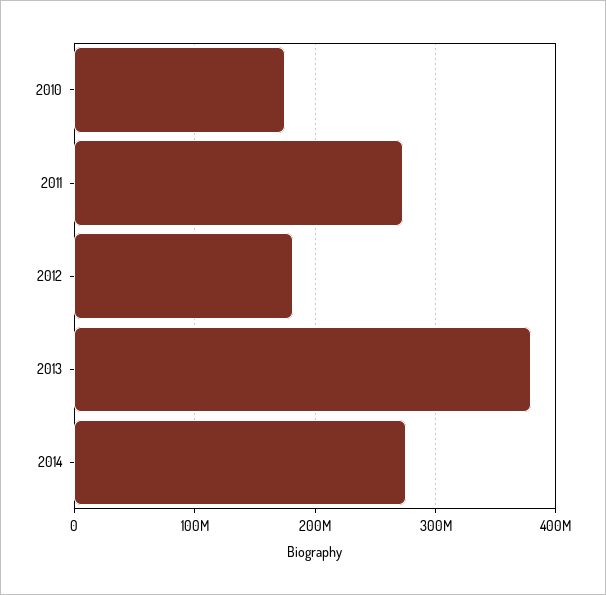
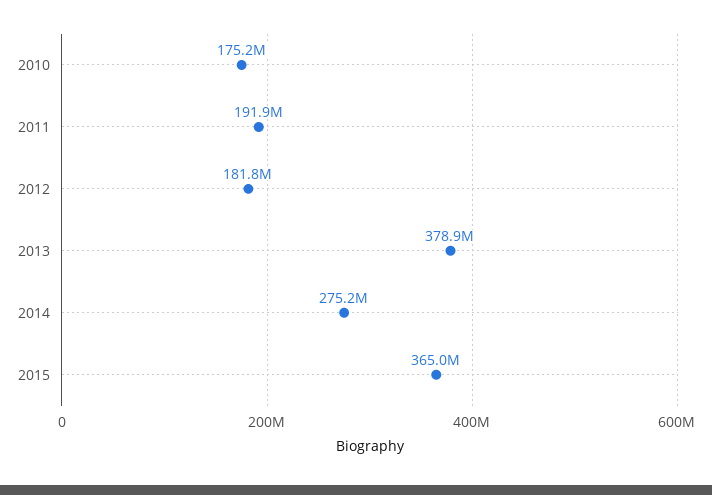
2011: 270000000 -> 191900000
2015: none -> 365000000

